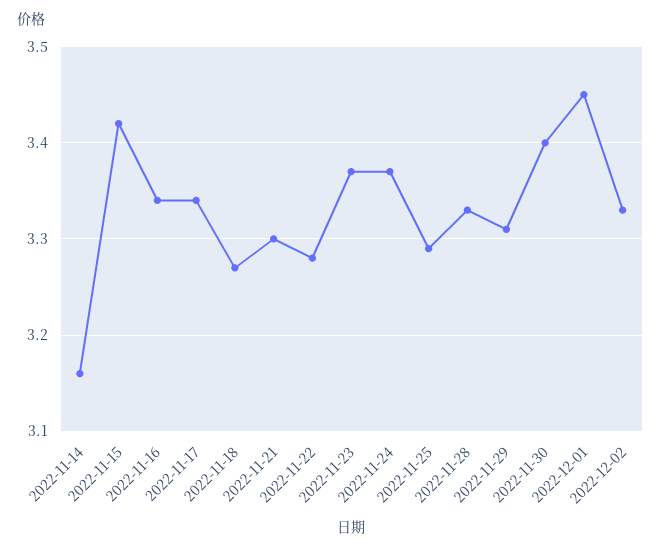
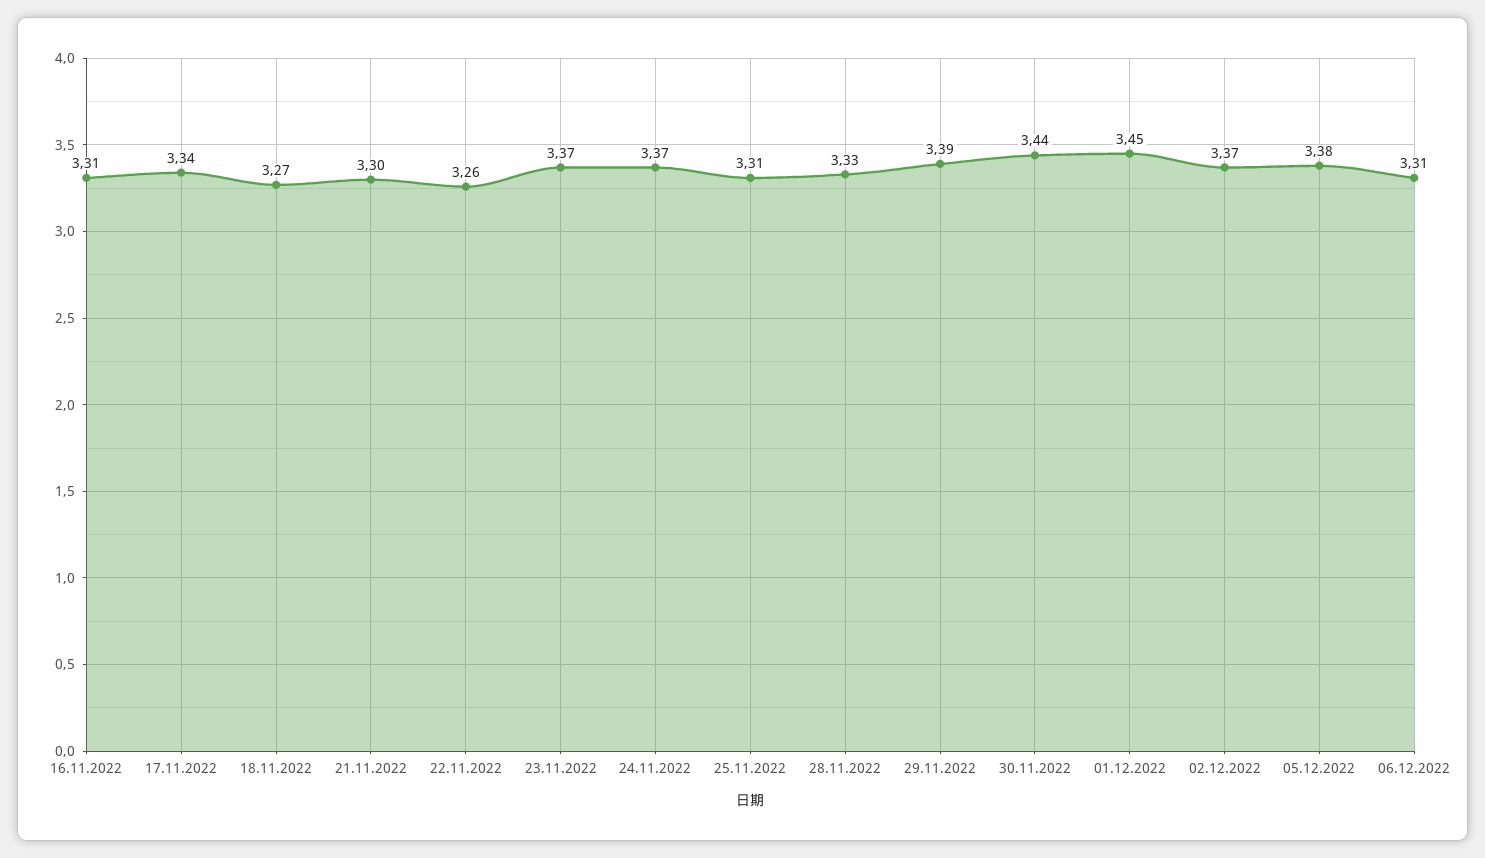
2022-11-14: 3.16 -> none
2022-11-15: 3.42 -> none
2022-11-16: 3.34 -> 3.31
2022-11-22: 3.28 -> 3.26
2022-11-25: 3.29 -> 3.31
2022-11-29: 3.31 -> 3.39
2022-11-30: 3.4 -> 3.44
2022-12-02: 3.33 -> 3.37
05.12.2022: none -> 3.38
06.12.2022: none -> 3.31

